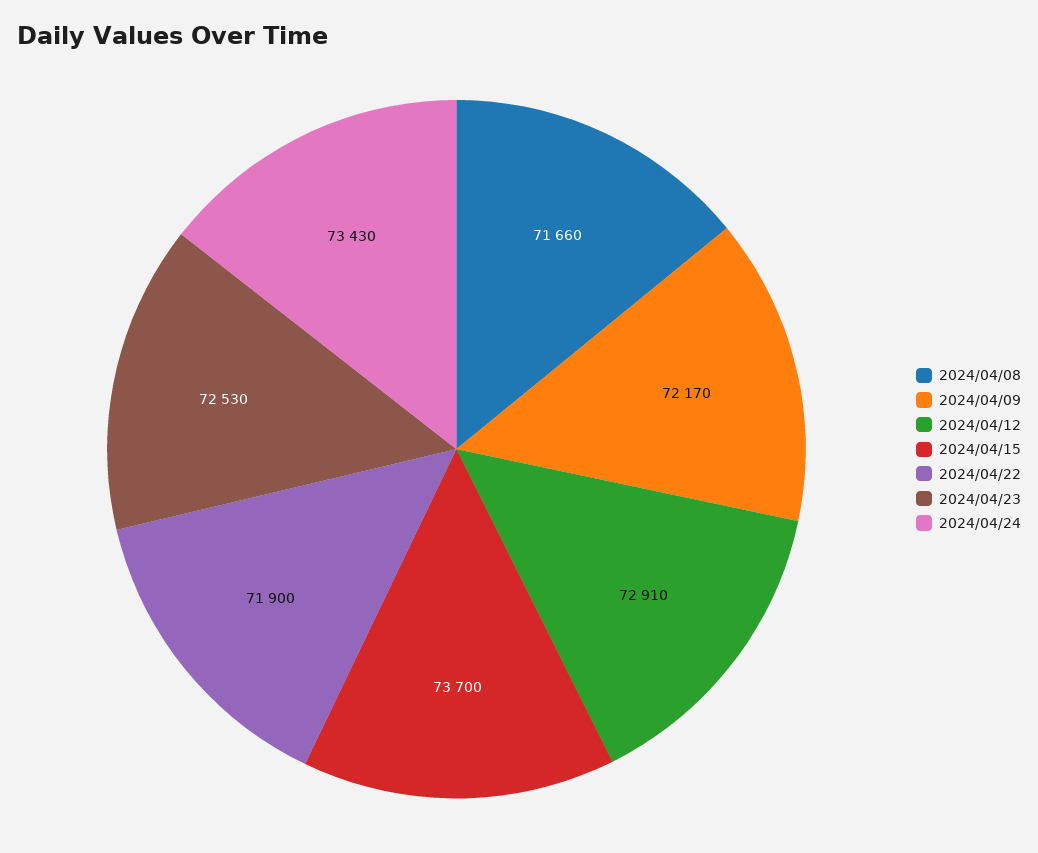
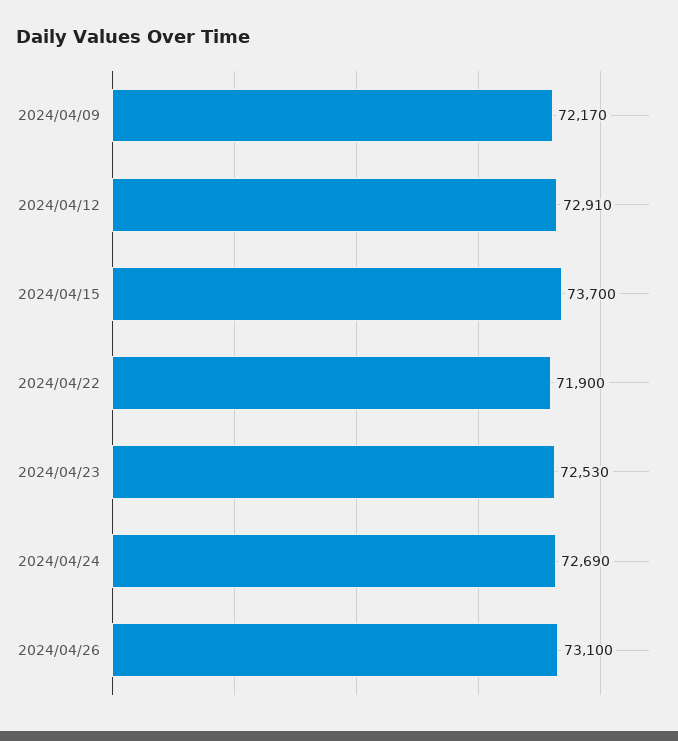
2024/04/08: 71660 -> none
2024/04/24: 73430 -> 72690
2024/04/26: none -> 73100

